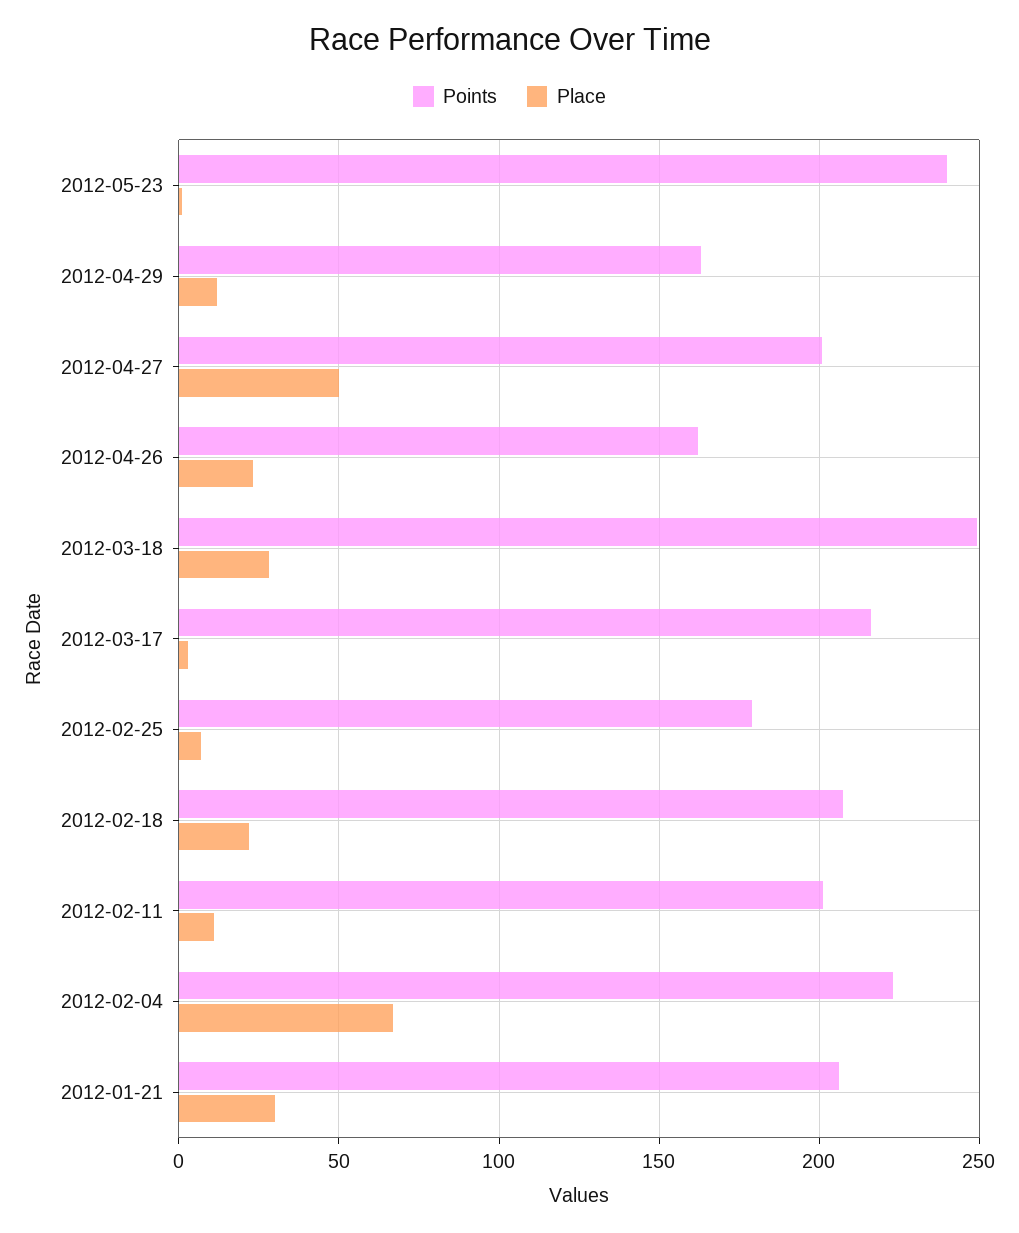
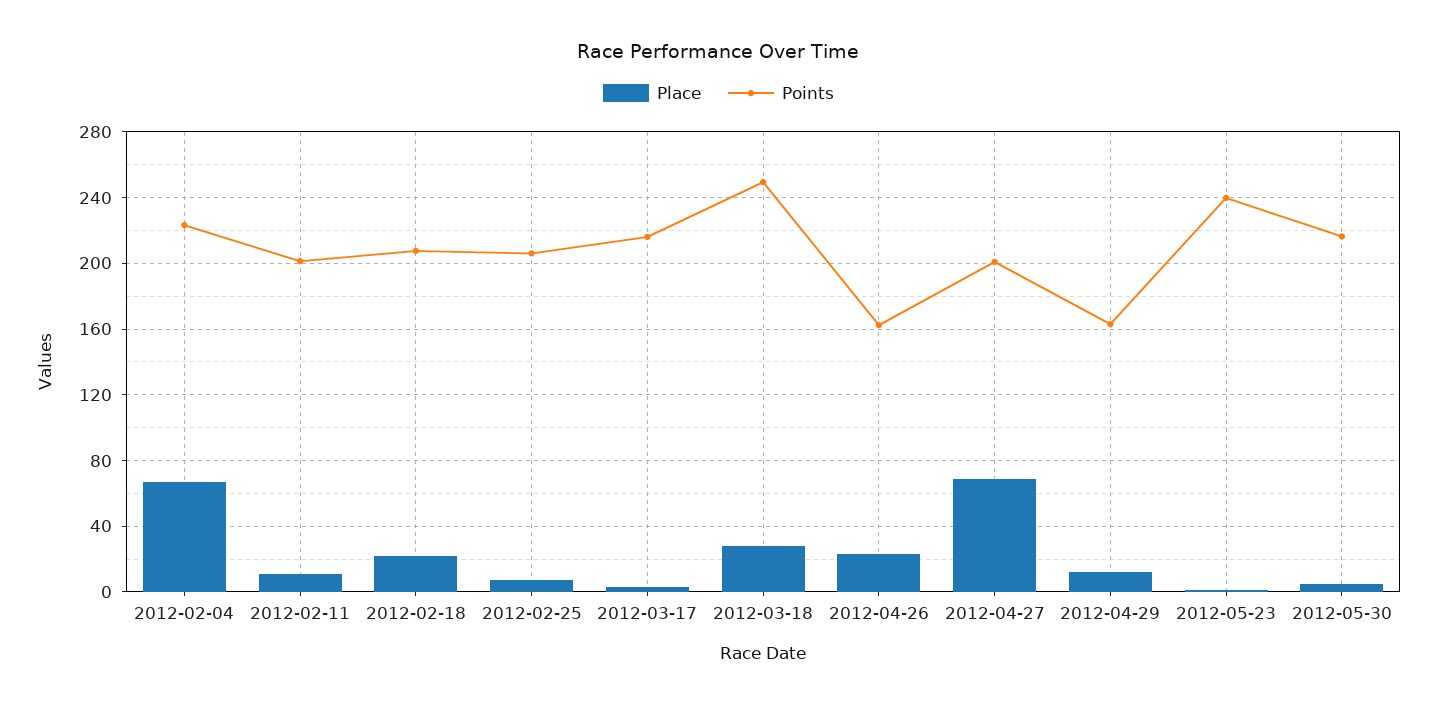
Place, 2012-04-27: 50 -> 70
Points, 2012-02-25: 180 -> 205
Points, 2012-01-21: 205 -> none
Place, 2012-01-21: 30 -> none
Place, 2012-05-30: none -> 5
Points, 2012-05-30: none -> 215

